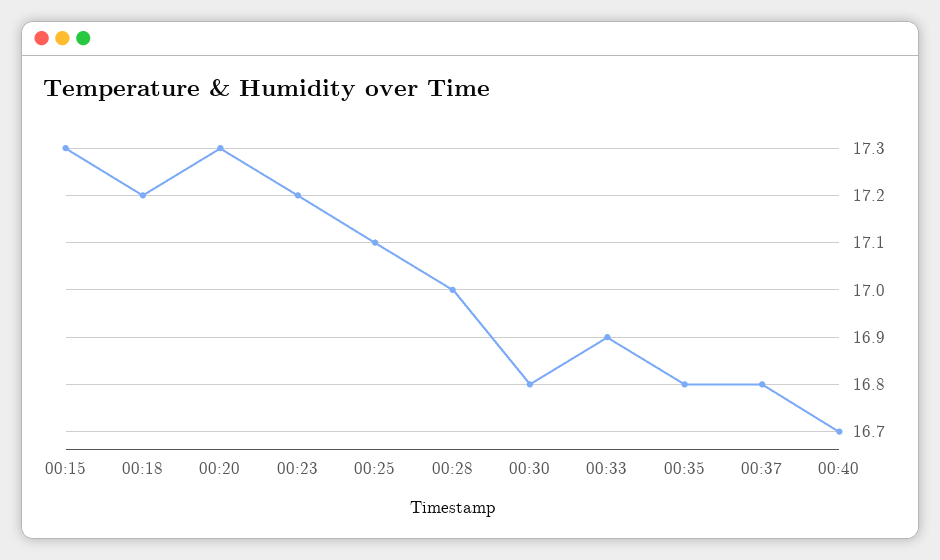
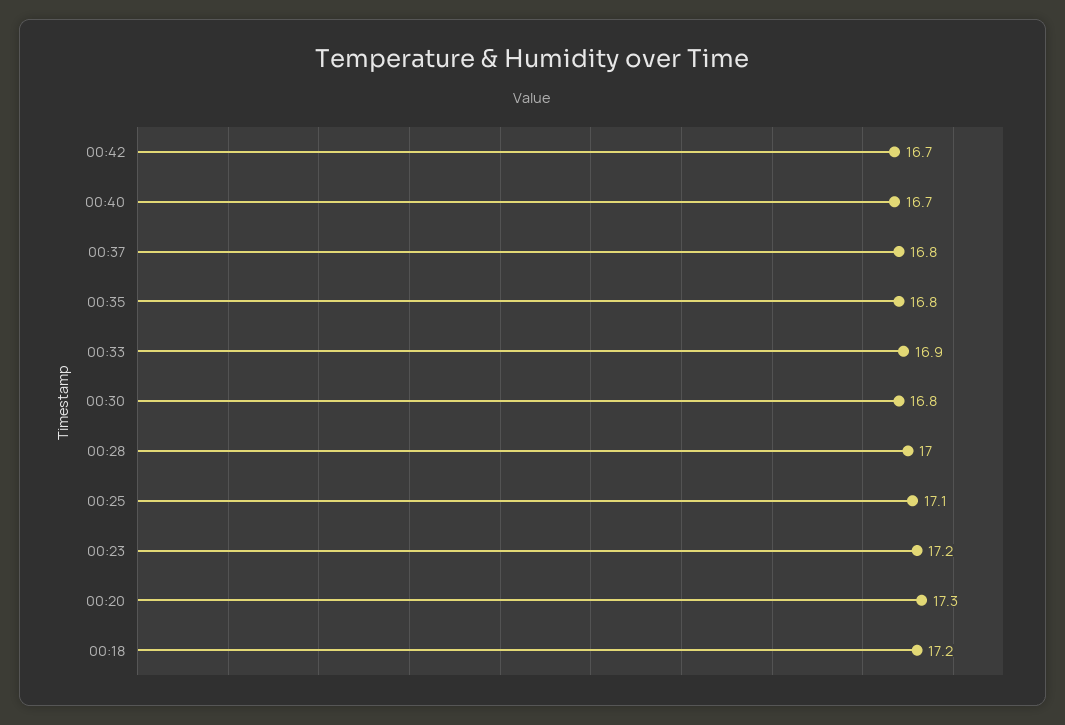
00:15: 17.3 -> none
00:42: none -> 16.7

